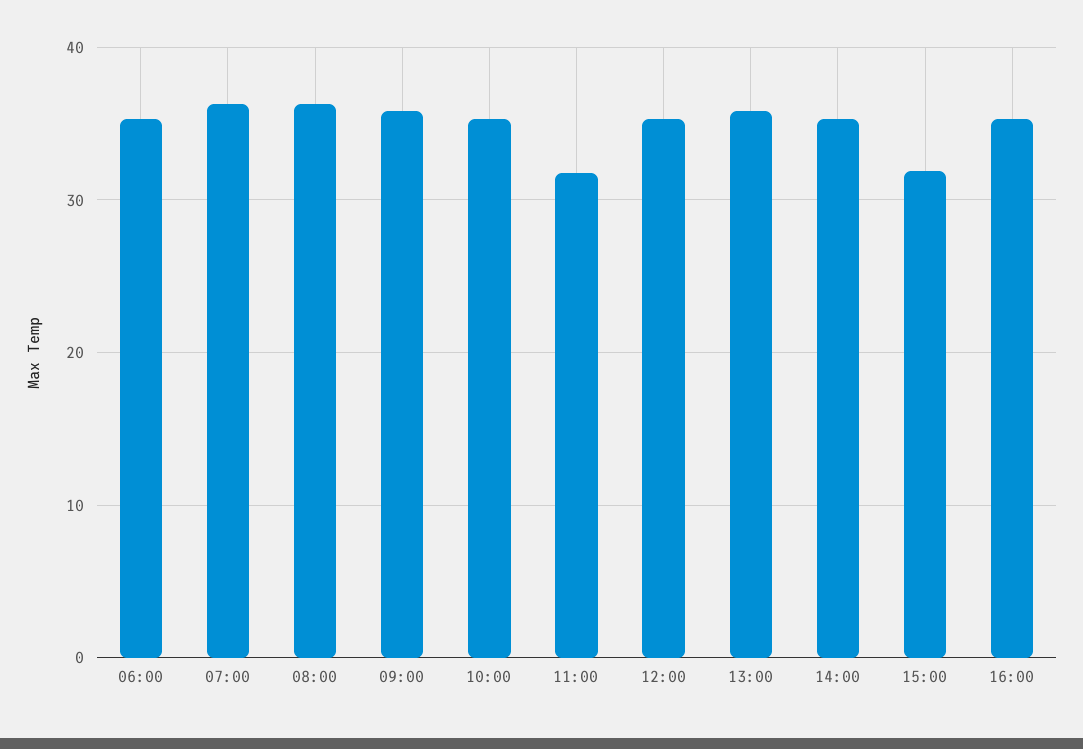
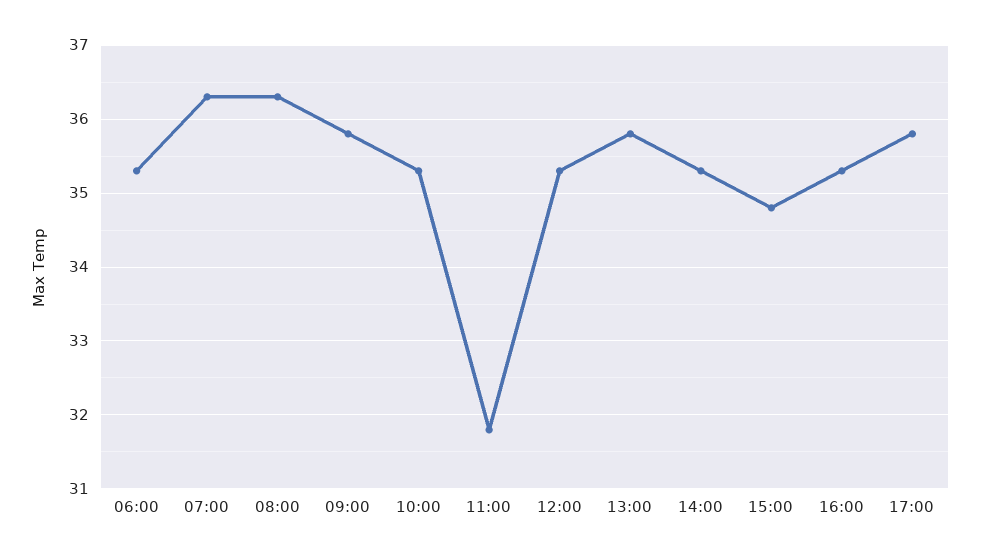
15:00: 32 -> 34.8
17:00: none -> 35.8

